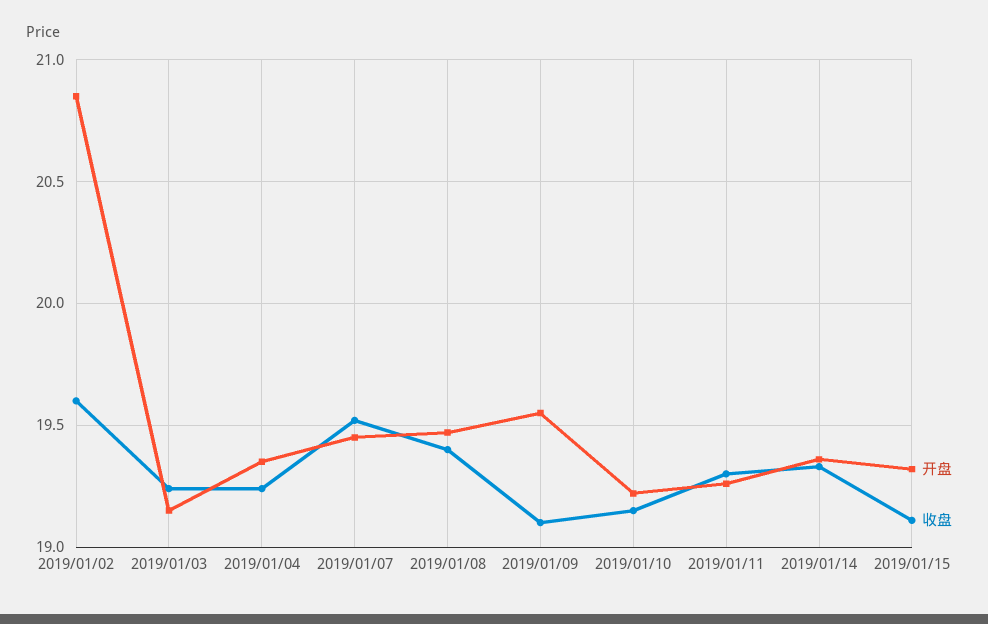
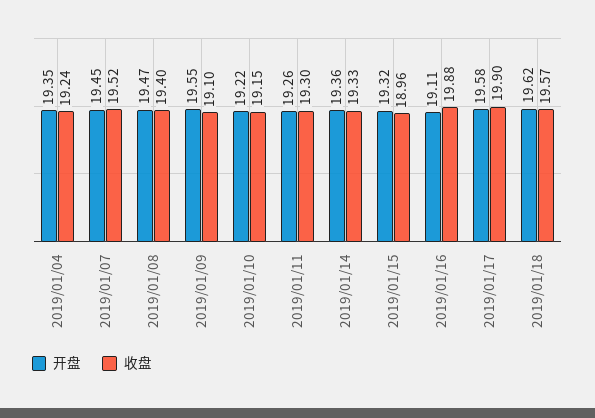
开盘, 2019/01/02: 20.85 -> none
收盘, 2019/01/02: 19.6 -> none
开盘, 2019/01/03: 19.15 -> none
收盘, 2019/01/03: 19.25 -> none
收盘, 2019/01/15: 19.1 -> 18.96
开盘, 2019/01/16: none -> 19.11
收盘, 2019/01/16: none -> 19.88
开盘, 2019/01/17: none -> 19.58
收盘, 2019/01/17: none -> 19.9
开盘, 2019/01/18: none -> 19.62
收盘, 2019/01/18: none -> 19.57

